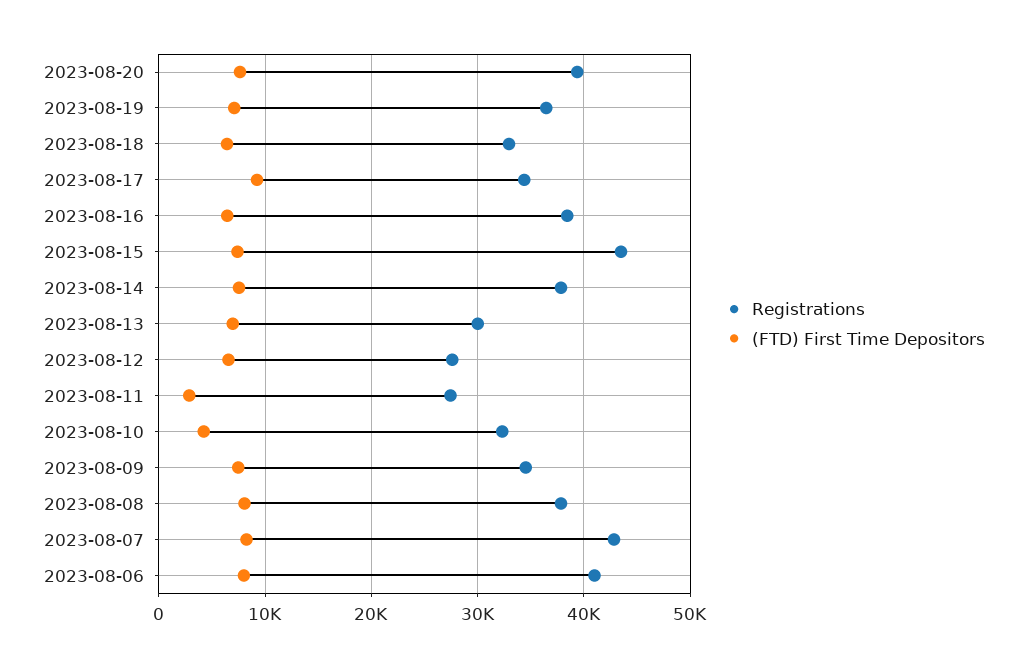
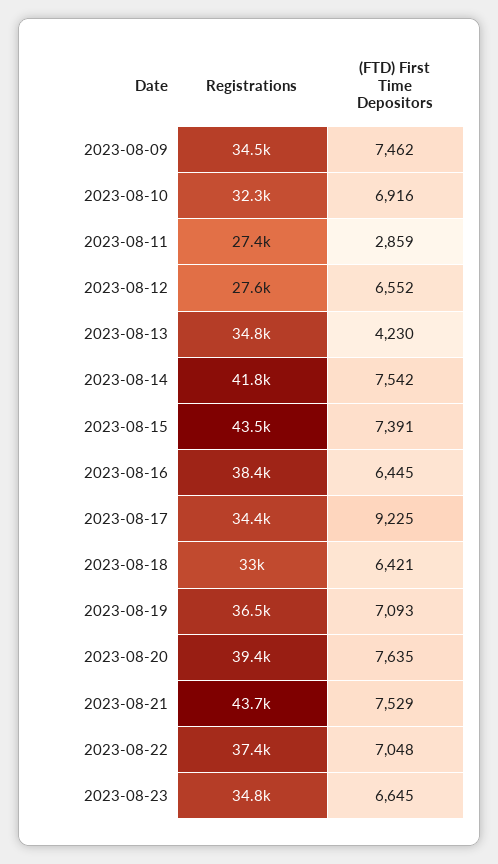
Registrations, 2023-08-14: 38000 -> 41800
Registrations, 2023-08-13: 30000 -> 34800
(FTD) First Time Depositors, 2023-08-13: 7000 -> 4230
(FTD) First Time Depositors, 2023-08-10: 4000 -> 6916
Registrations, 2023-08-08: 38000 -> none
(FTD) First Time Depositors, 2023-08-08: 8000 -> none
Registrations, 2023-08-07: 43000 -> none
(FTD) First Time Depositors, 2023-08-07: 8000 -> none
Registrations, 2023-08-06: 41000 -> none
(FTD) First Time Depositors, 2023-08-06: 8000 -> none
Registrations, 2023-08-21: none -> 43700
(FTD) First Time Depositors, 2023-08-21: none -> 7529
Registrations, 2023-08-22: none -> 37400
(FTD) First Time Depositors, 2023-08-22: none -> 7048
Registrations, 2023-08-23: none -> 34800
(FTD) First Time Depositors, 2023-08-23: none -> 6645

